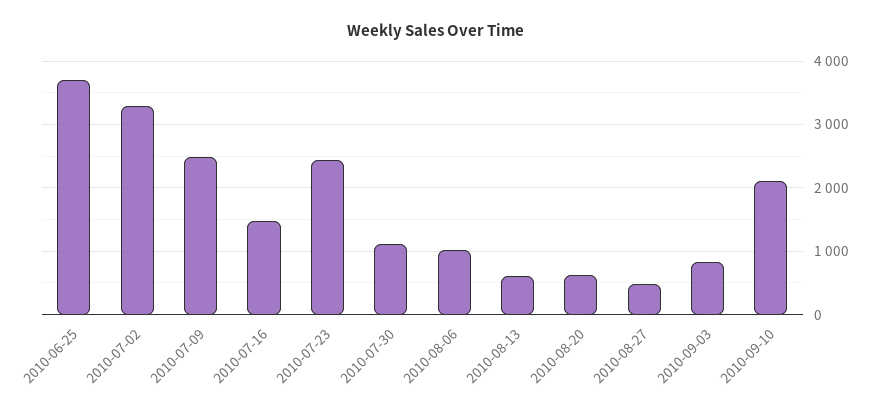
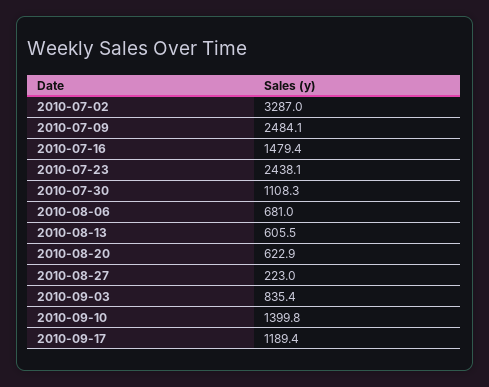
2010-06-25: 3700 -> none
2010-08-06: 1000 -> 681
2010-08-27: 500 -> 223
2010-09-10: 2100 -> 1399.8
2010-09-17: none -> 1189.4

